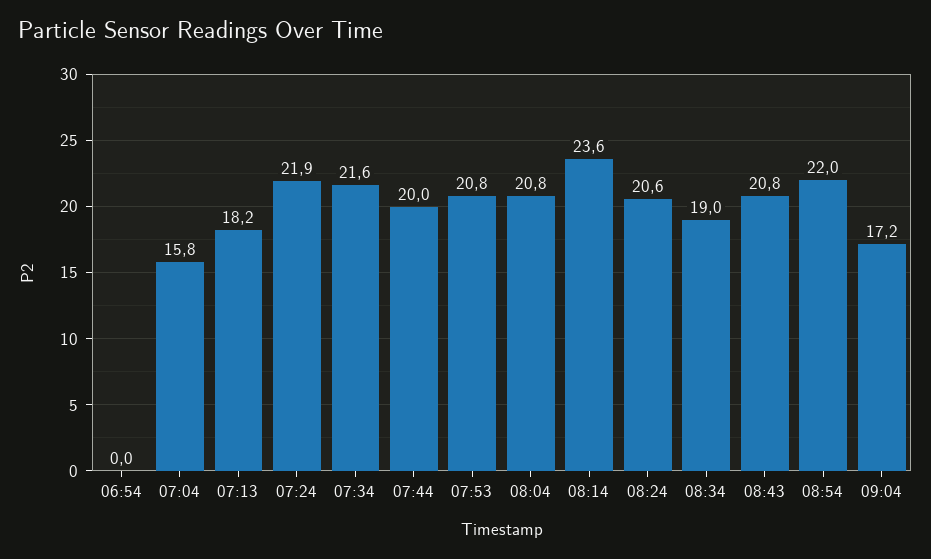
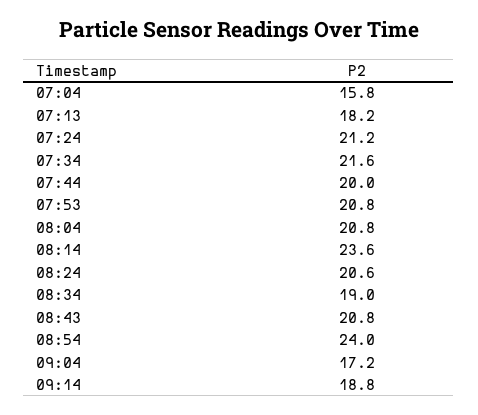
06:54: 0 -> none
07:24: 21.9 -> 21.2
08:54: 22 -> 24
09:14: none -> 18.8

